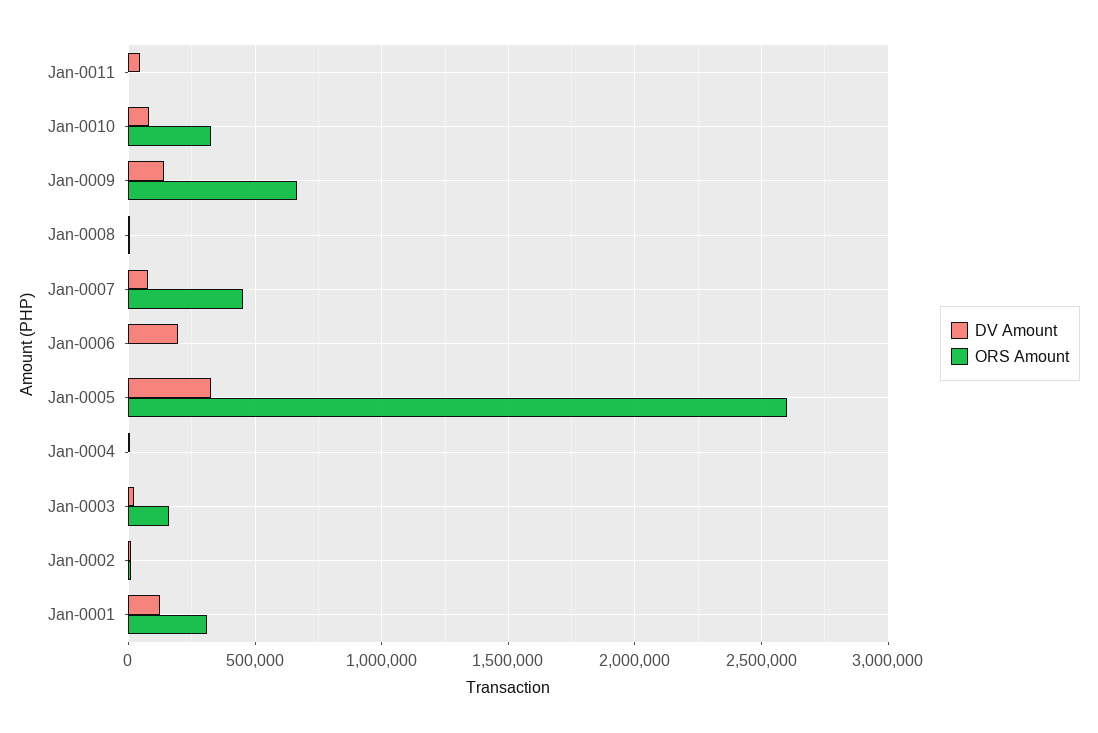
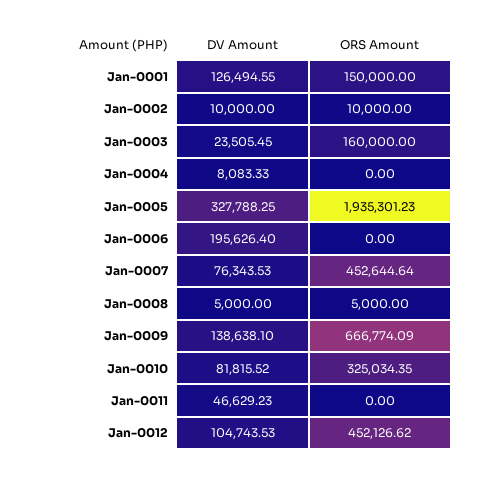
ORS Amount, Jan-0005: 2600000 -> 1935301.23
ORS Amount, Jan-0001: 300000 -> 150000
DV Amount, Jan-0012: none -> 104743.53
ORS Amount, Jan-0012: none -> 452126.62

